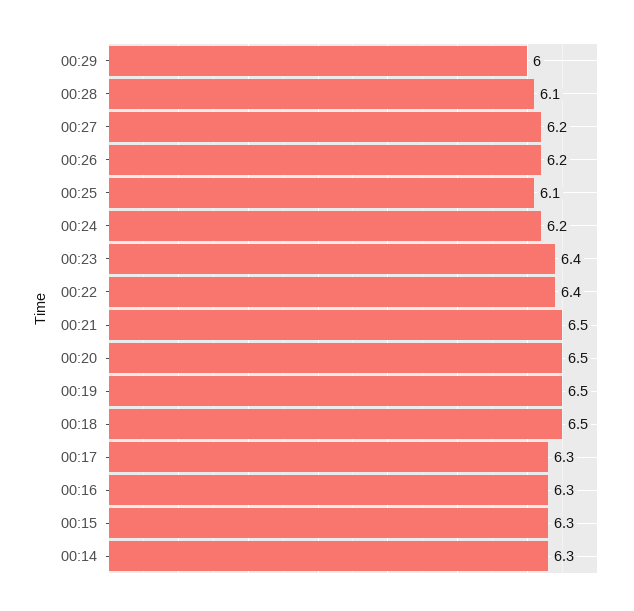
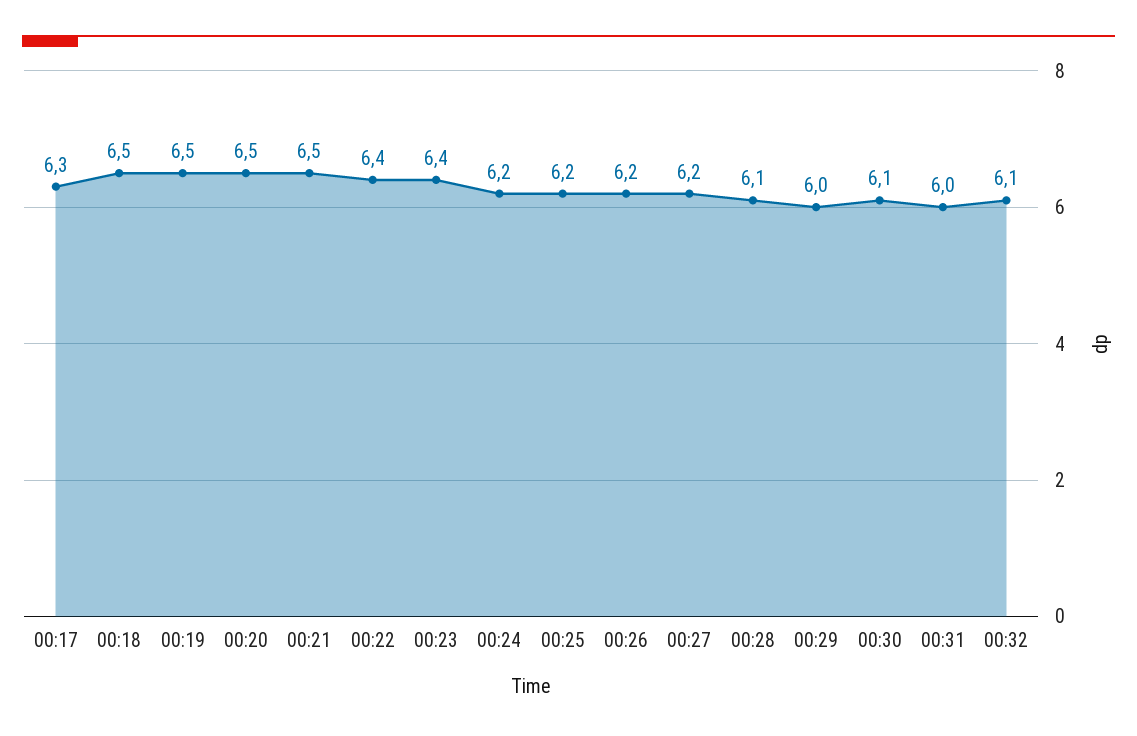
00:25: 6.1 -> 6.2
00:16: 6.3 -> none
00:15: 6.3 -> none
00:14: 6.3 -> none
00:30: none -> 6.1
00:31: none -> 6
00:32: none -> 6.1

